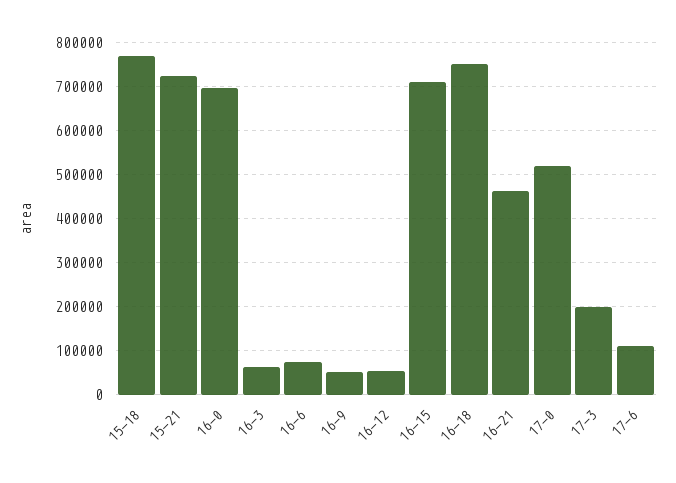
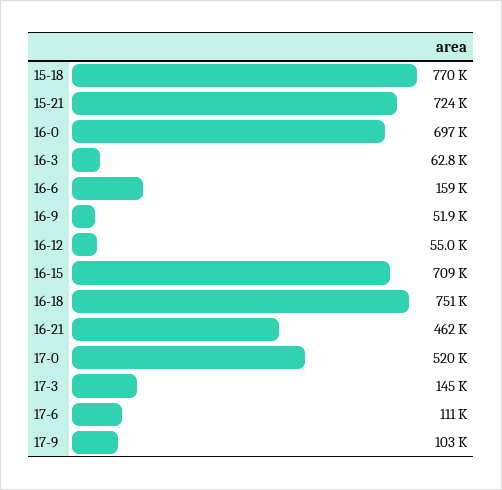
16-6: 80000 -> 159000
17-3: 200000 -> 145000
17-9: none -> 103000

